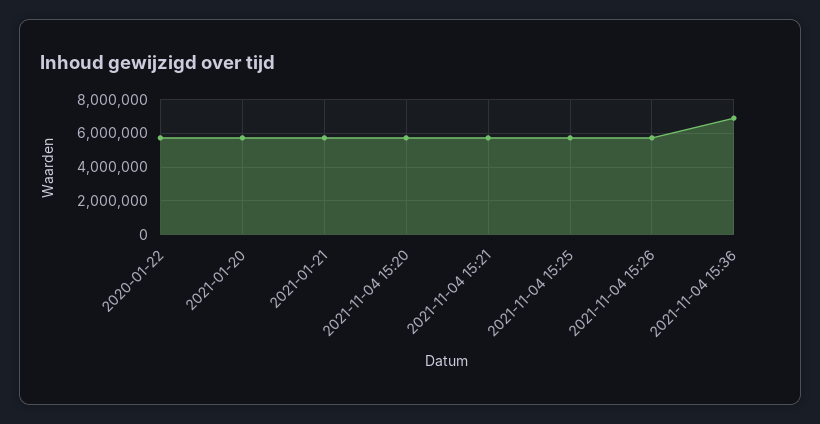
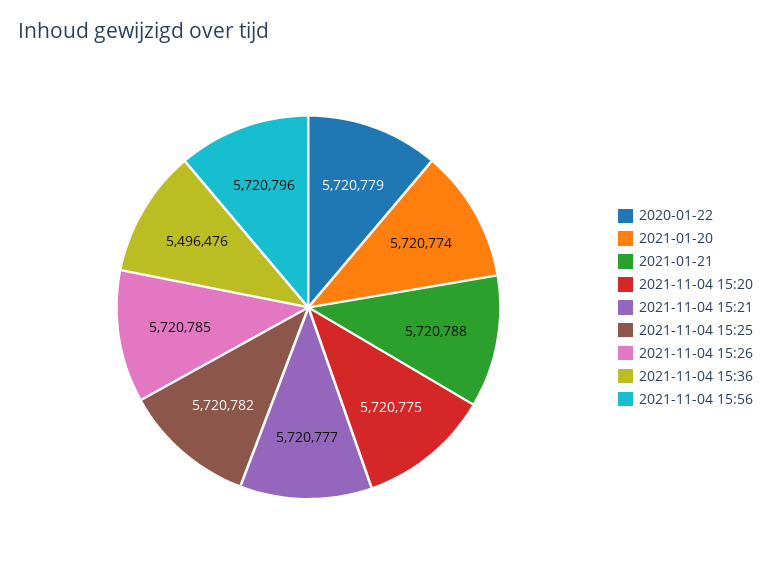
2021-11-04 15:36: 7000000 -> 5496476
2021-11-04 15:56: none -> 5720796

